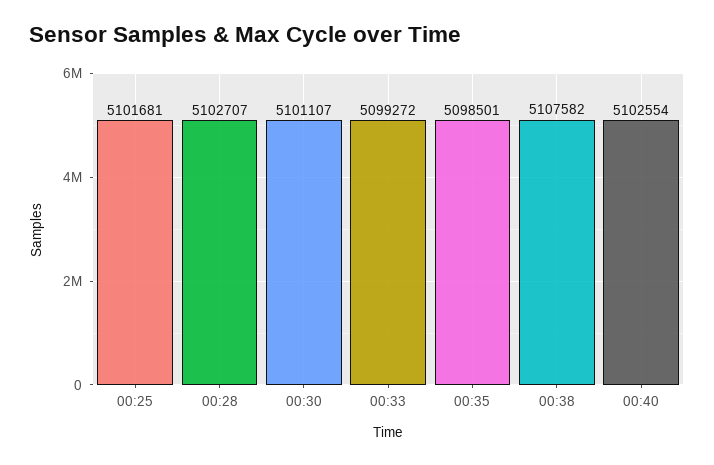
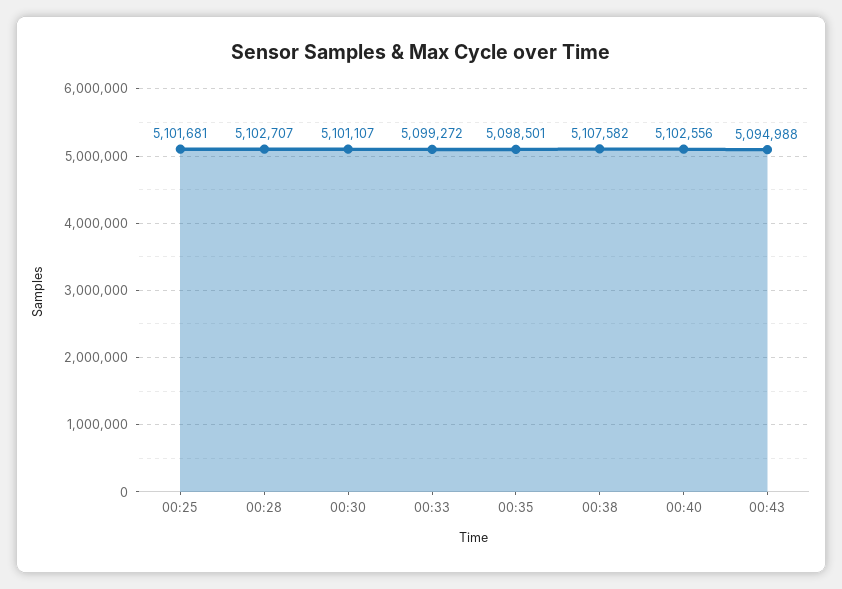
00:40: 5102554 -> 5102556
00:43: none -> 5094988

